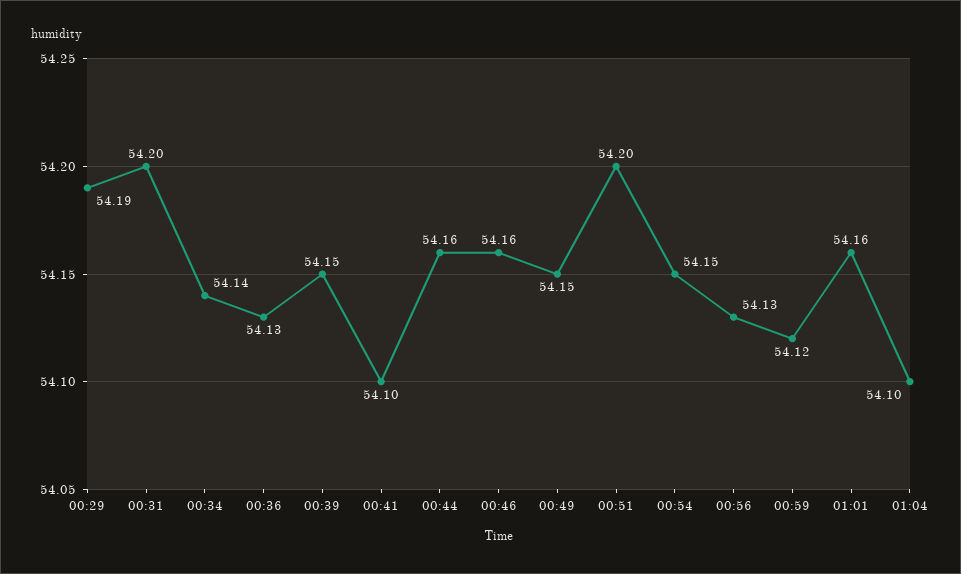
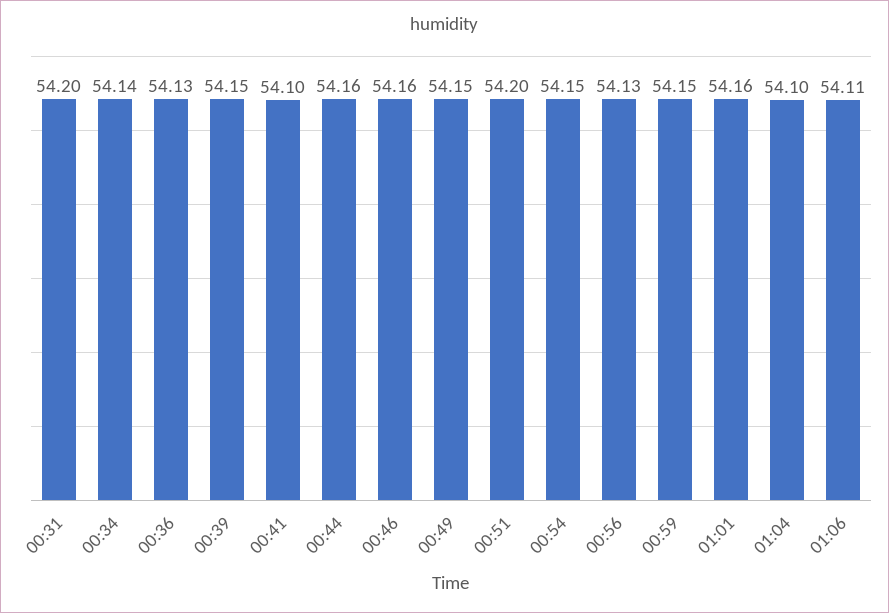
00:29: 54.19 -> none
00:59: 54.12 -> 54.15
01:06: none -> 54.11

